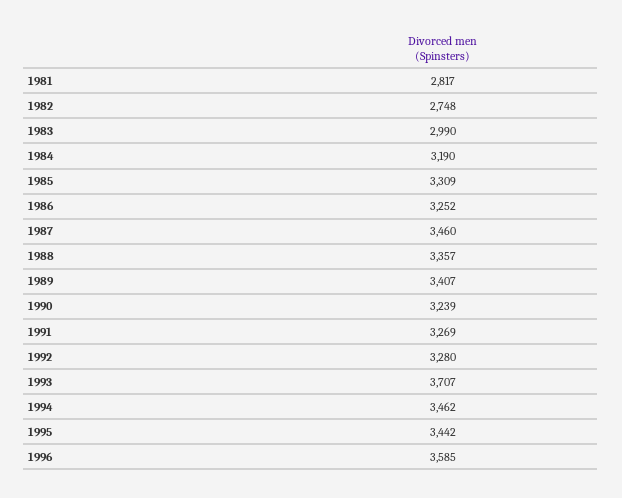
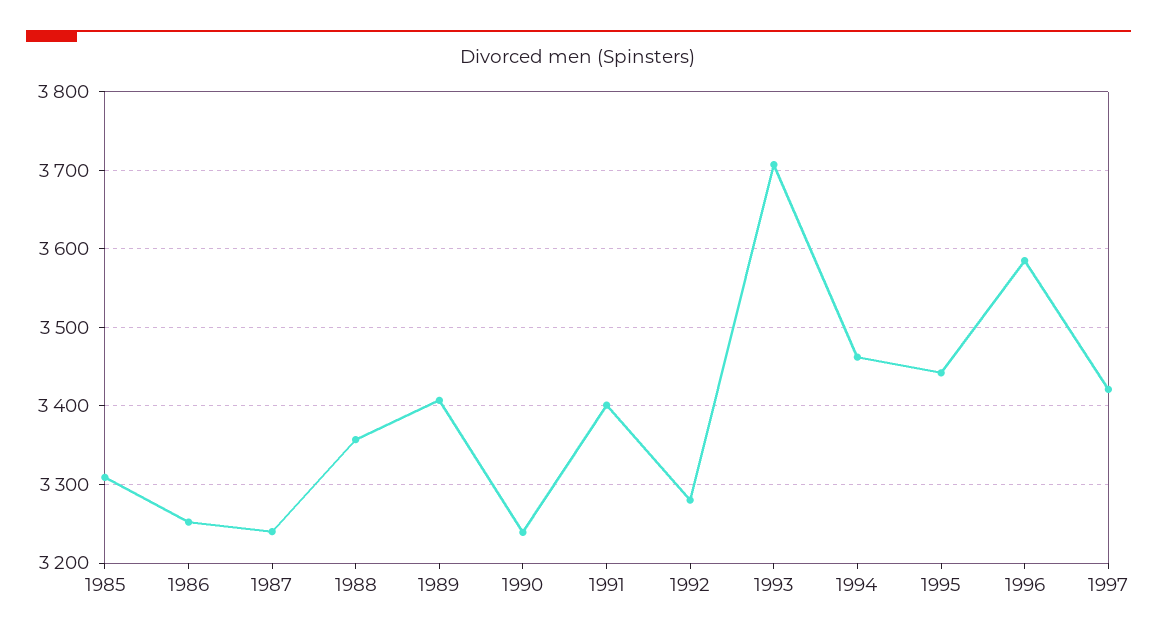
1981: 2817 -> none
1982: 2748 -> none
1983: 2990 -> none
1984: 3190 -> none
1987: 3460 -> 3240
1991: 3269 -> 3400
1997: none -> 3420

